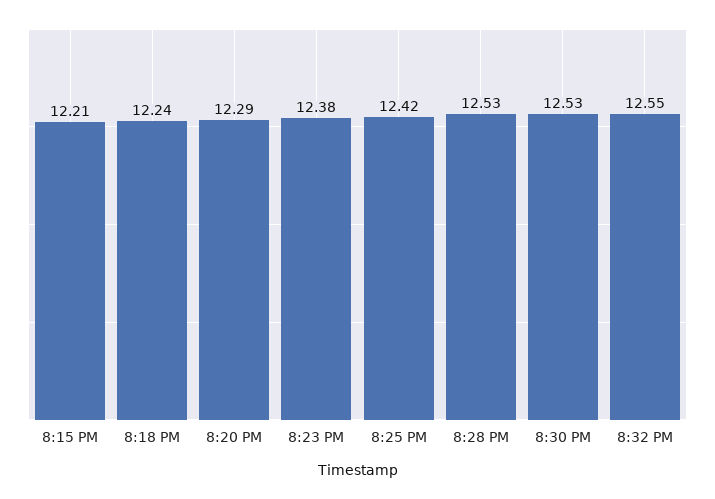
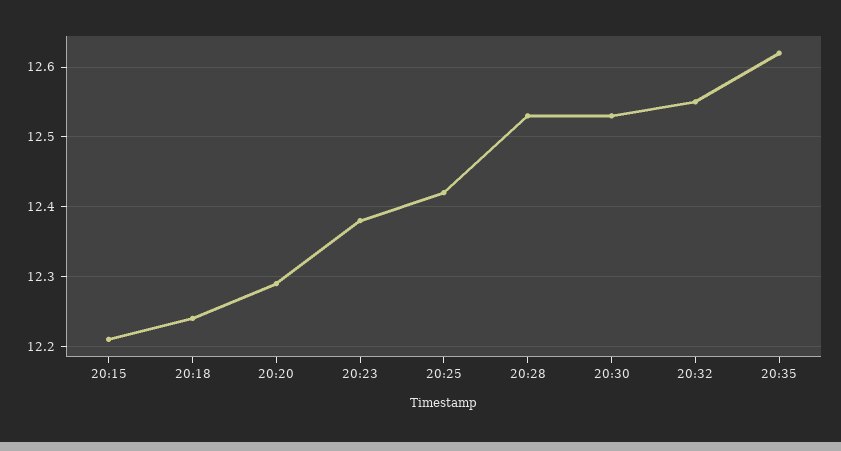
20:35: none -> 12.62

